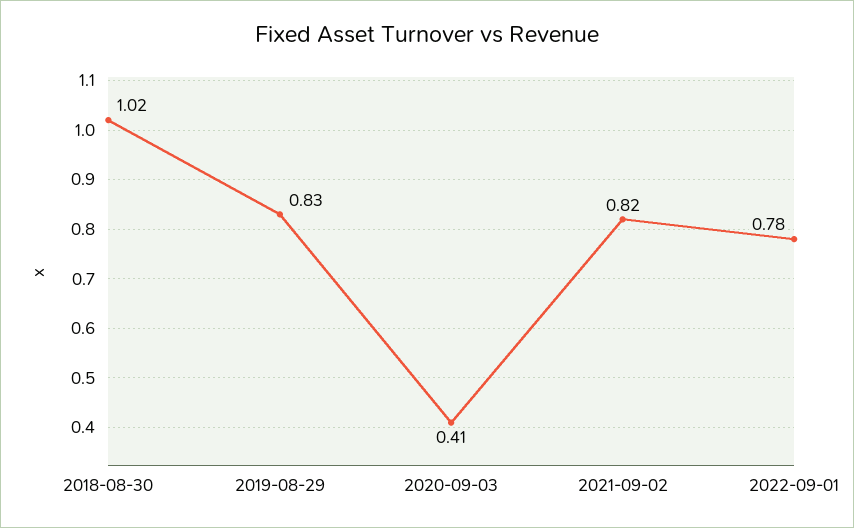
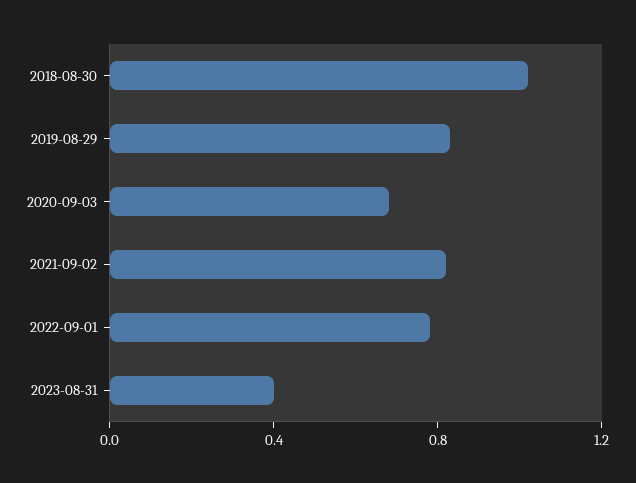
2020-09-03: 0.41 -> 0.7
2023-08-31: none -> 0.4

